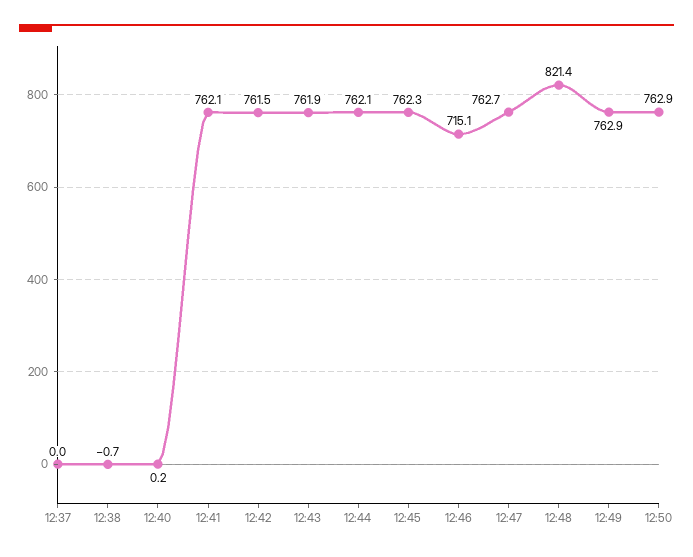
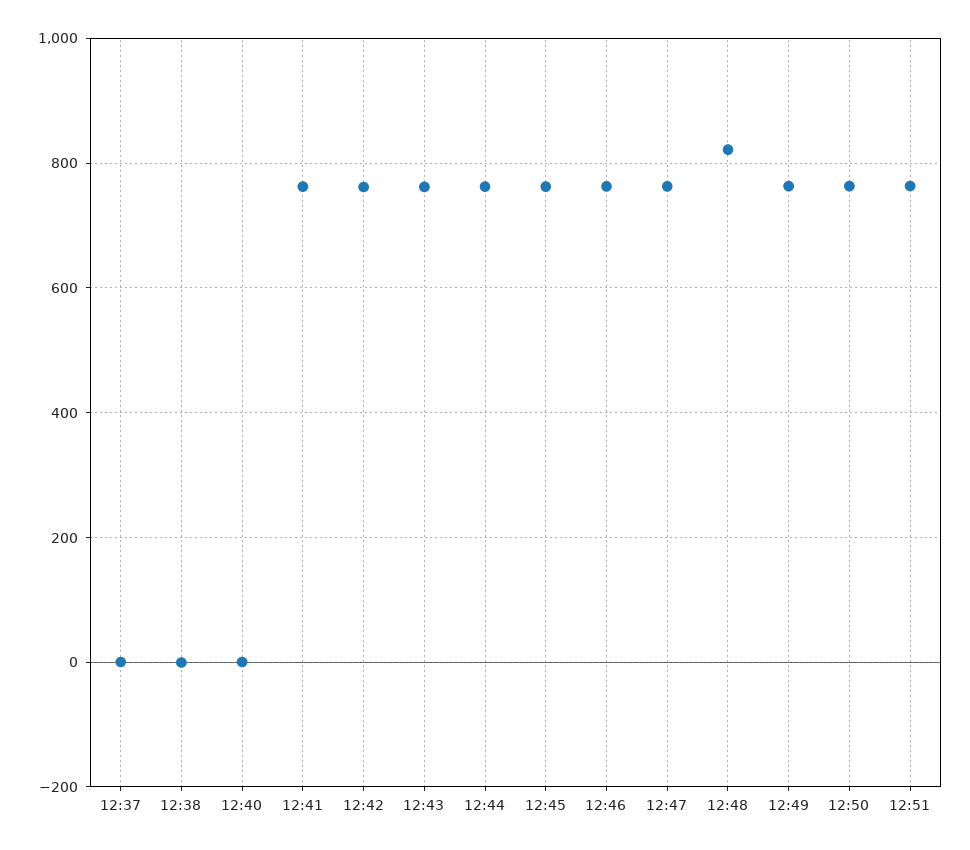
12:46: 715.1 -> 760
12:51: none -> 760

